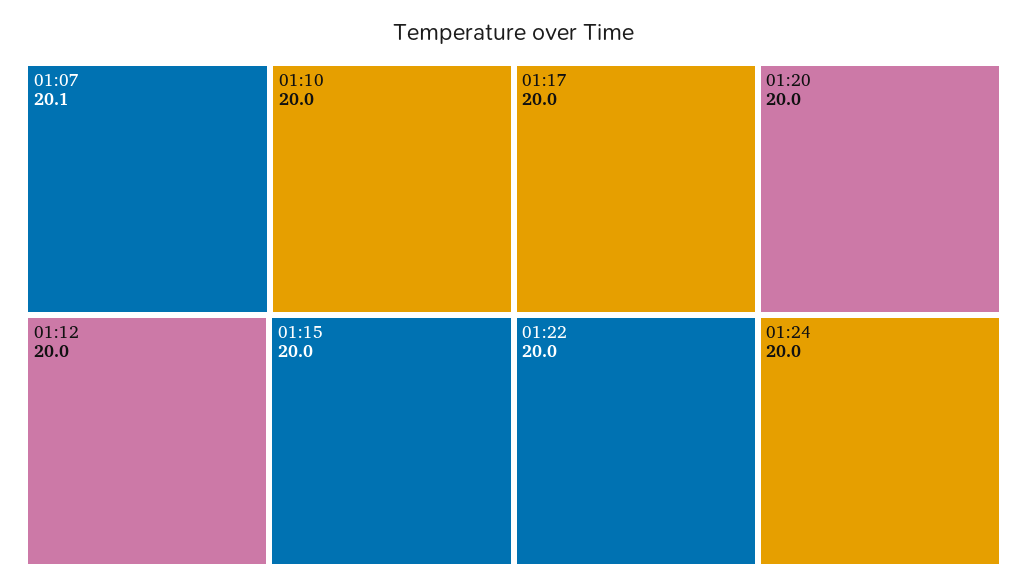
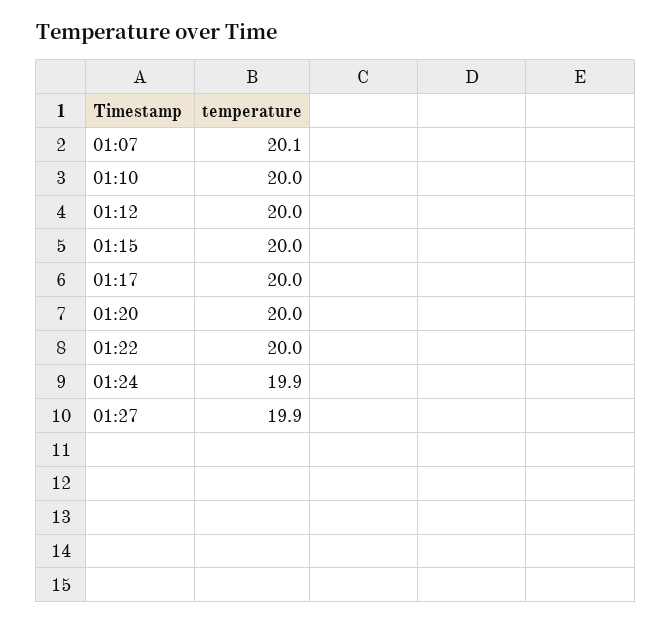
01:24: 20 -> 19.9
01:27: none -> 19.9

